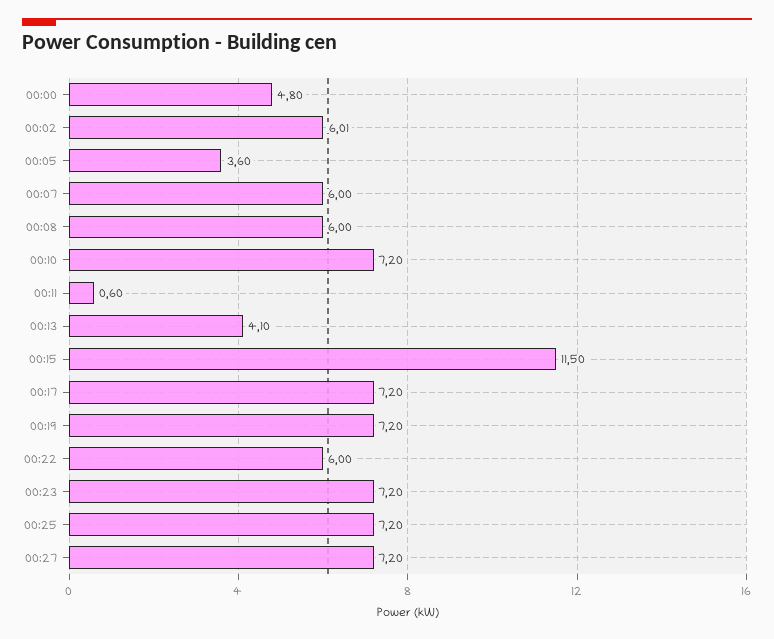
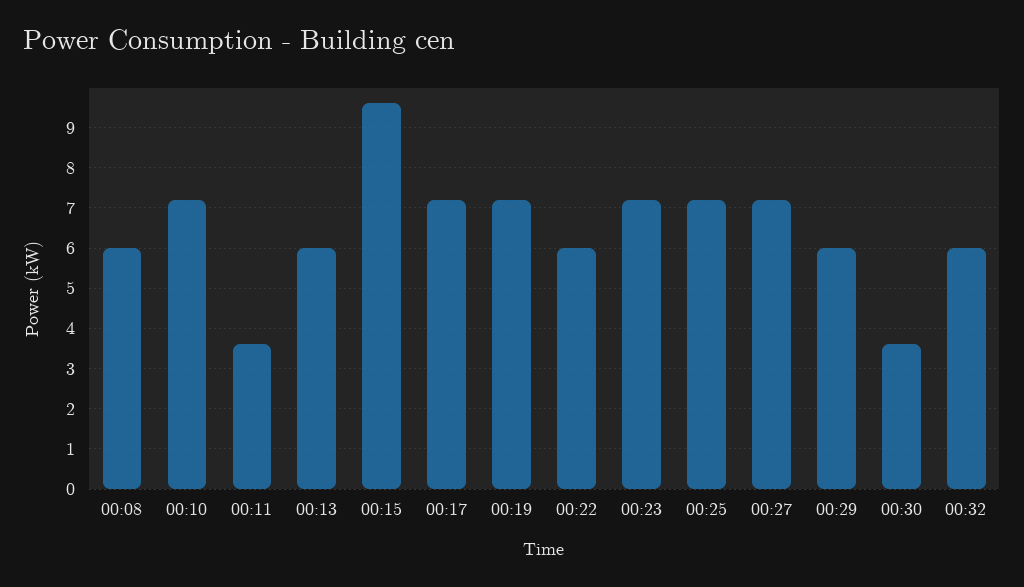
00:00: 4.8 -> none
00:02: 6.01 -> none
00:05: 3.6 -> none
00:07: 6 -> none
00:11: 0.6 -> 3.5
00:13: 4.1 -> 6
00:15: 11.5 -> 9.5
00:29: none -> 6
00:30: none -> 3.5
00:32: none -> 6

